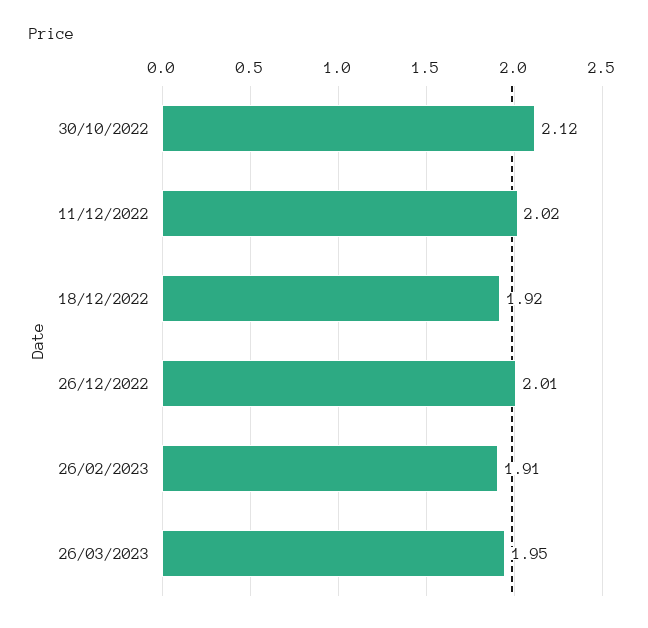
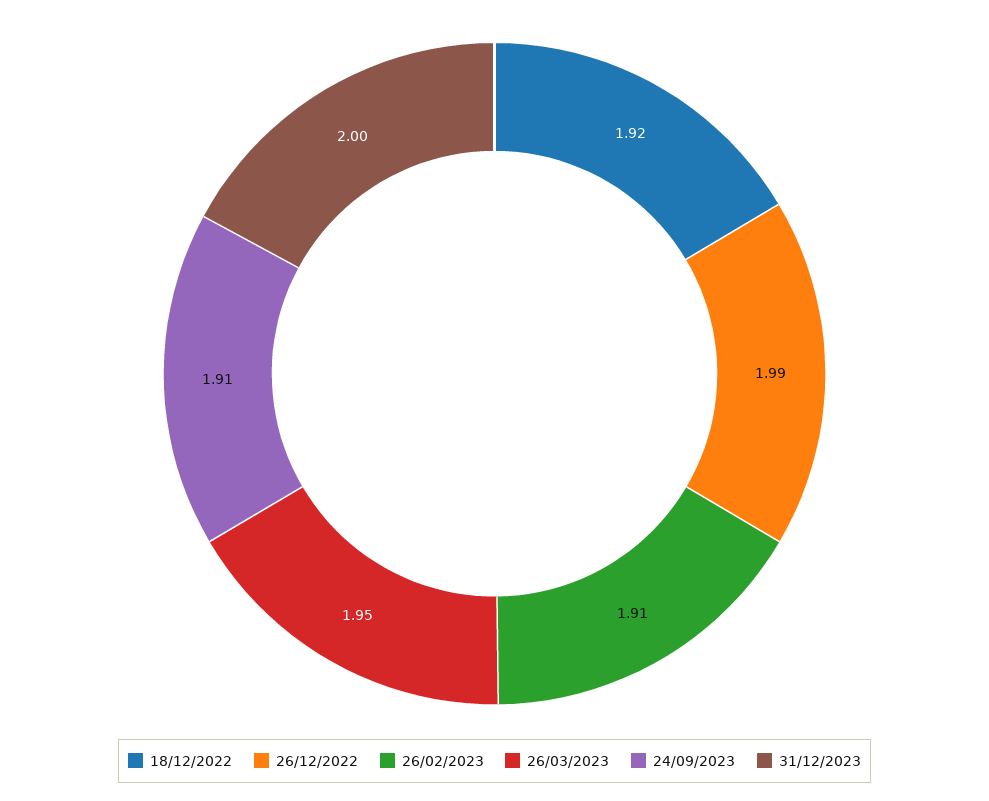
30/10/2022: 2.12 -> none
11/12/2022: 2.02 -> none
26/12/2022: 2.01 -> 1.99
24/09/2023: none -> 1.91
31/12/2023: none -> 2

